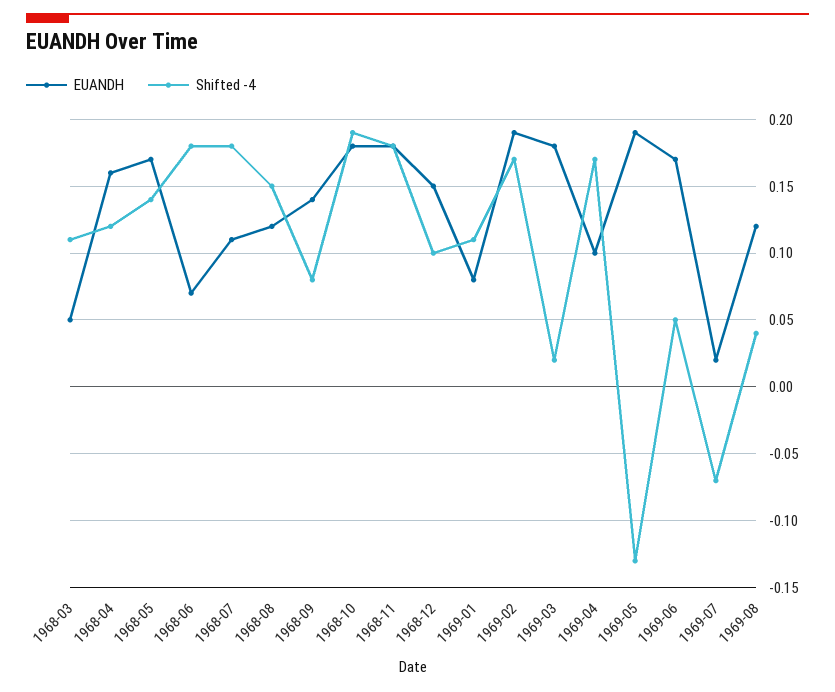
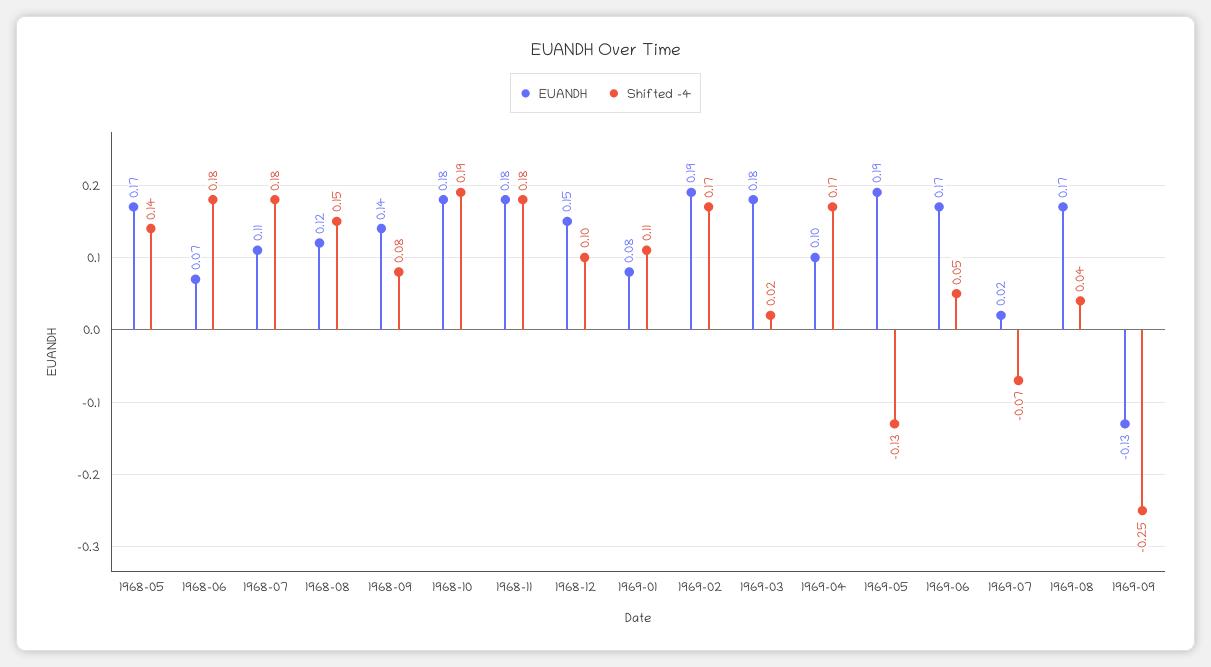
EUANDH, 1968-03: 0.05 -> none
Shifted -4, 1968-03: 0.11 -> none
EUANDH, 1968-04: 0.16 -> none
Shifted -4, 1968-04: 0.12 -> none
EUANDH, 1969-08: 0.12 -> 0.17
EUANDH, 1969-09: none -> -0.13
Shifted -4, 1969-09: none -> -0.25

